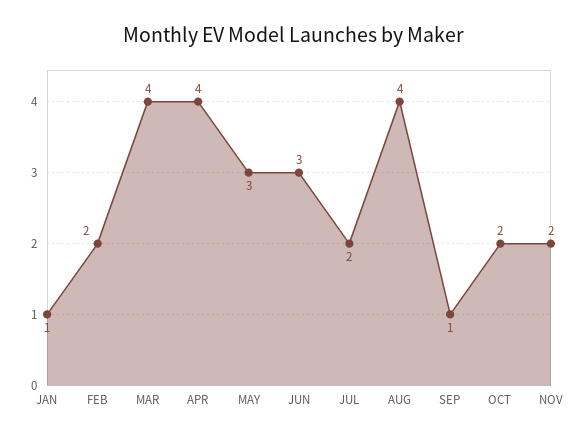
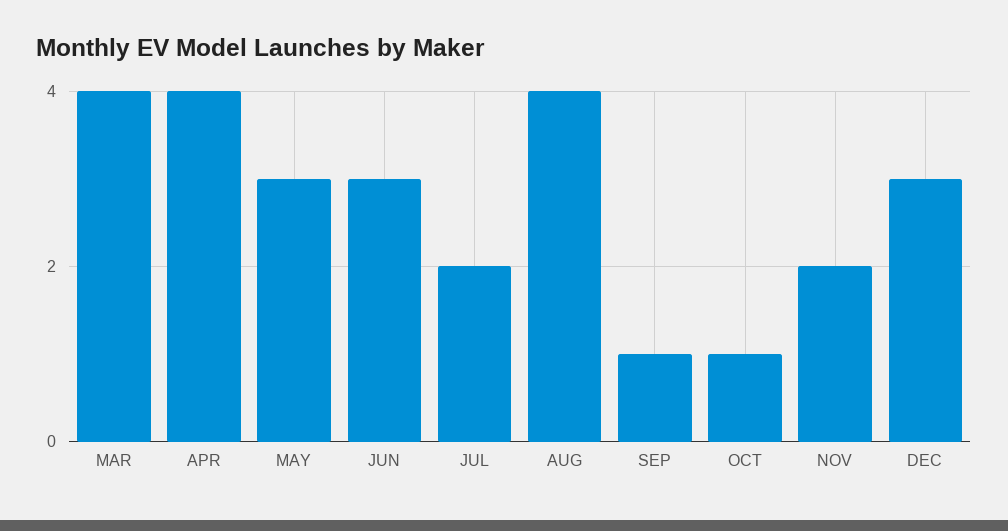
JAN: 1 -> none
FEB: 2 -> none
OCT: 2 -> 1
DEC: none -> 3

